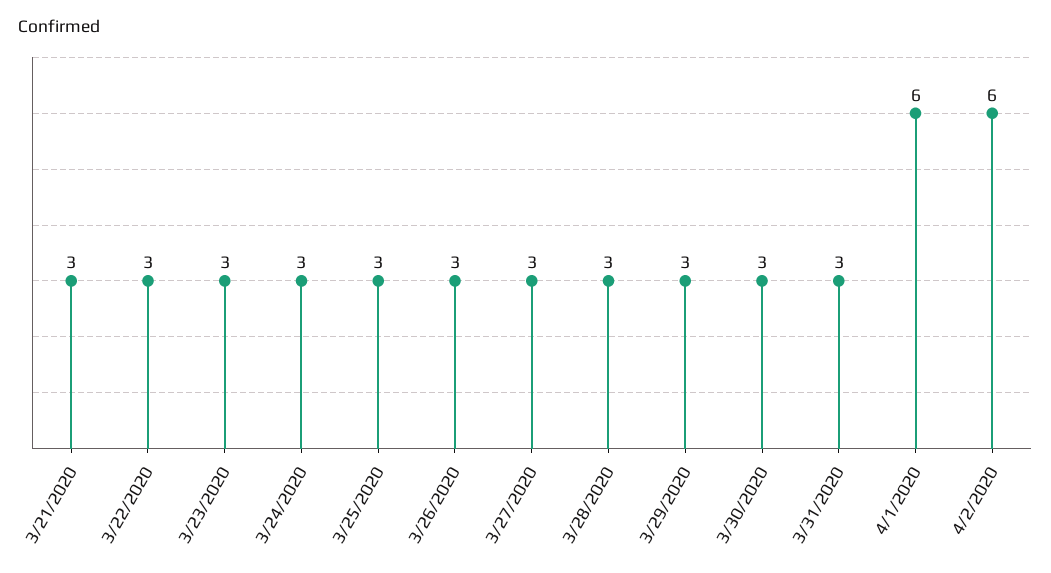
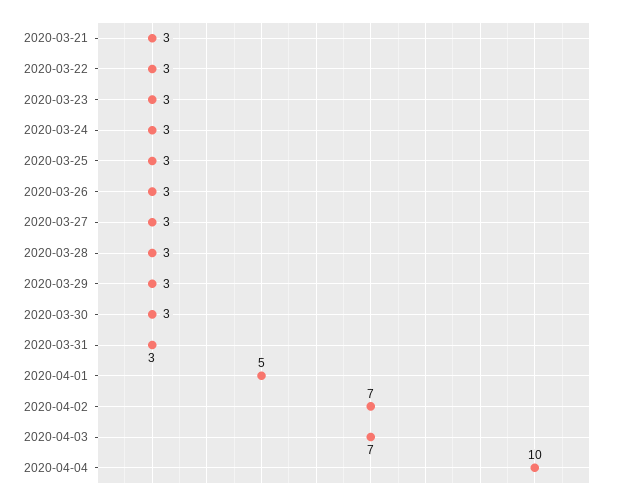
4/1/2020: 6 -> 5
4/2/2020: 6 -> 7
2020-04-03: none -> 7
2020-04-04: none -> 10

